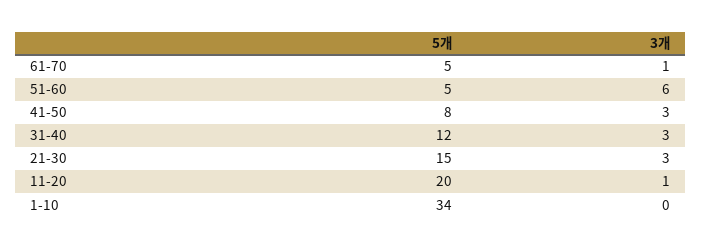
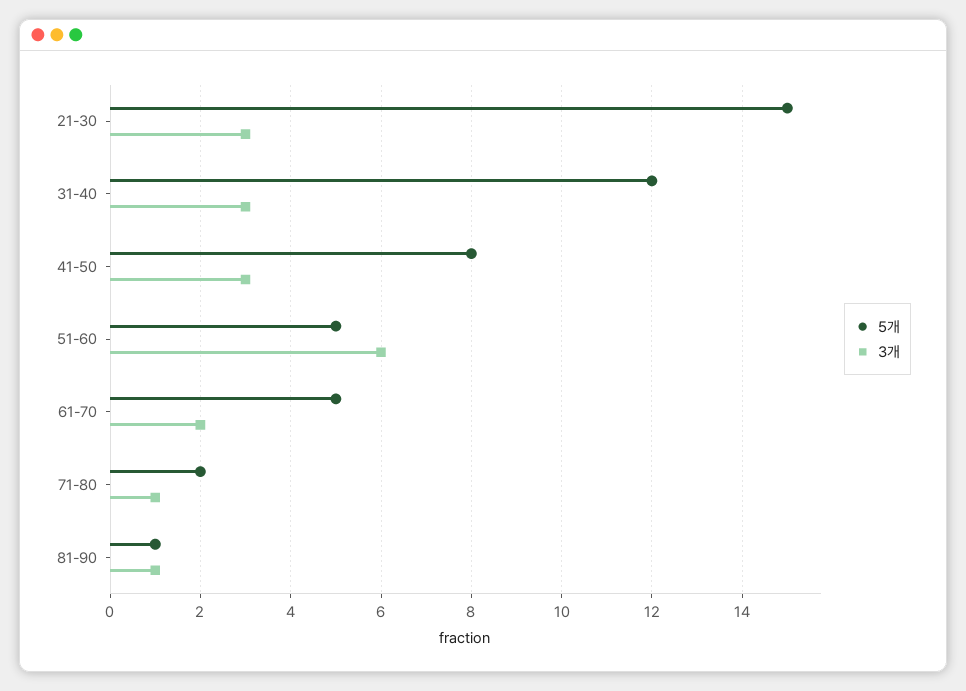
3개, 61-70: 1 -> 2
5개, 11-20: 20 -> none
3개, 11-20: 1 -> none
5개, 1-10: 34 -> none
3개, 1-10: 0 -> none
5개, 71-80: none -> 2
3개, 71-80: none -> 1
5개, 81-90: none -> 1
3개, 81-90: none -> 1

